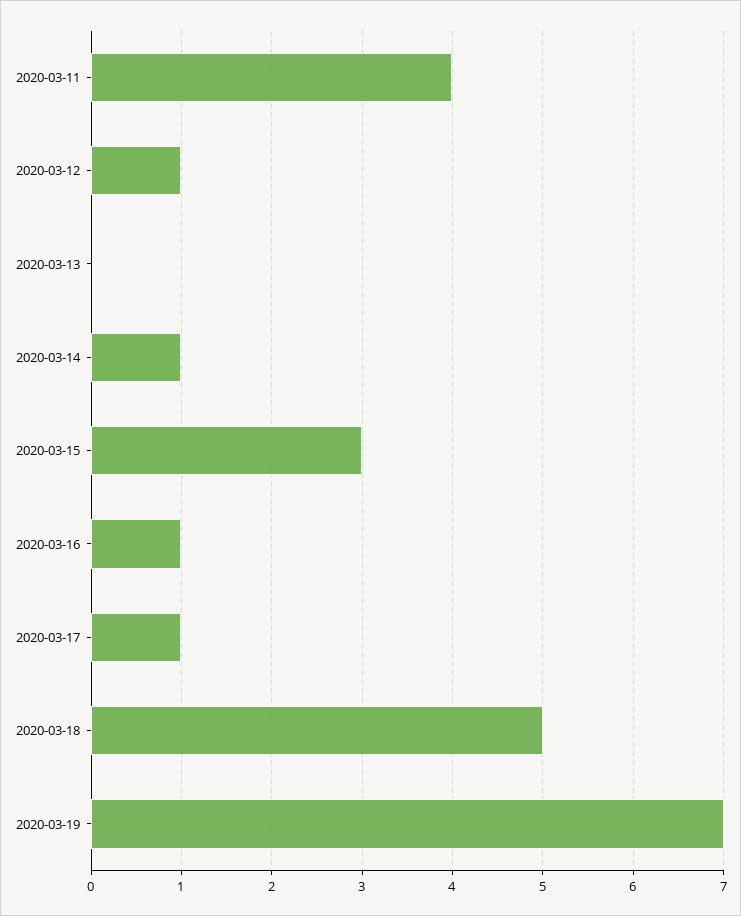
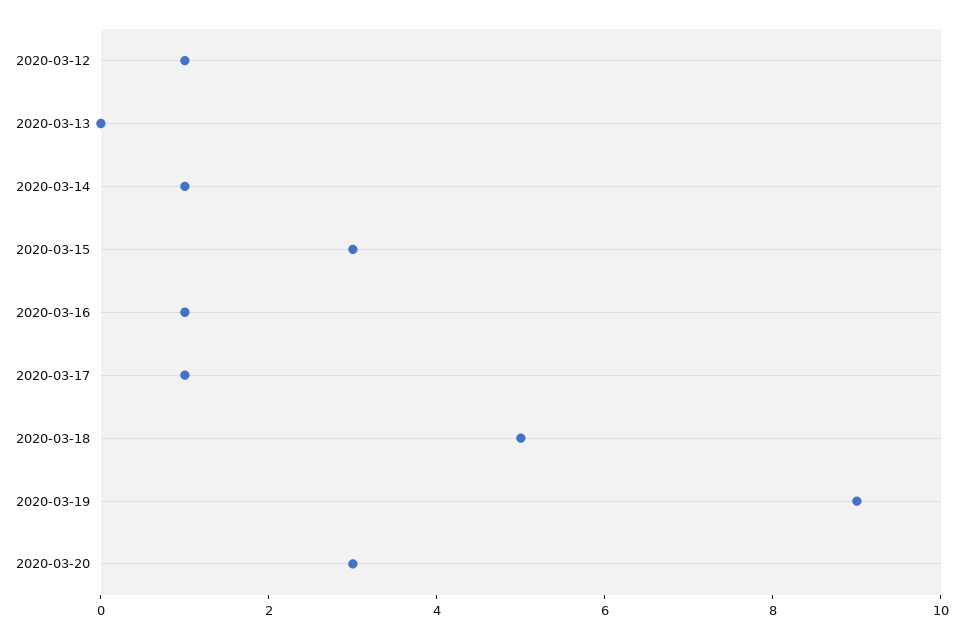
2020-03-11: 4 -> none
2020-03-19: 7 -> 9
2020-03-20: none -> 3

